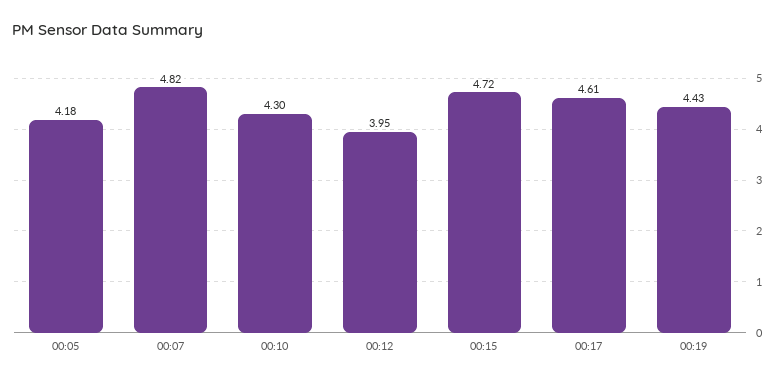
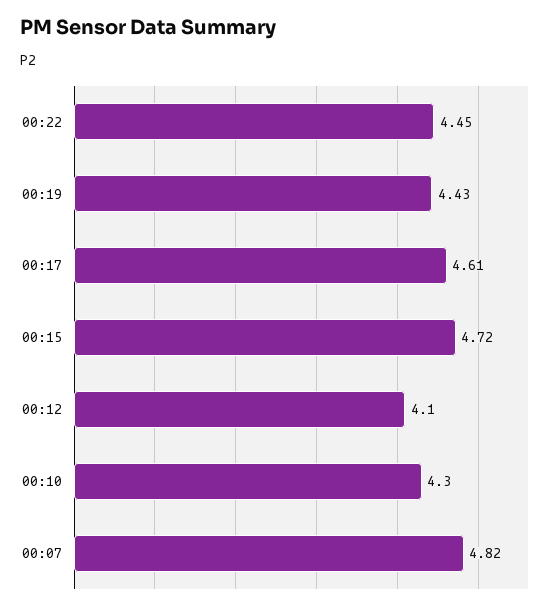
00:05: 4.18 -> none
00:12: 3.95 -> 4.1
00:22: none -> 4.45

